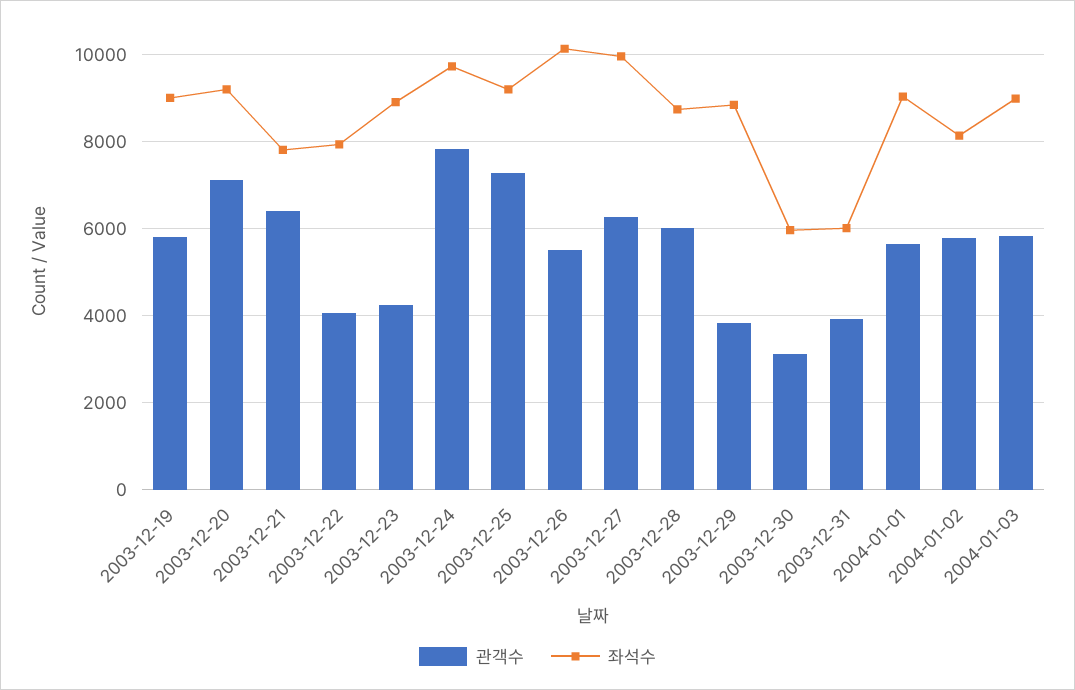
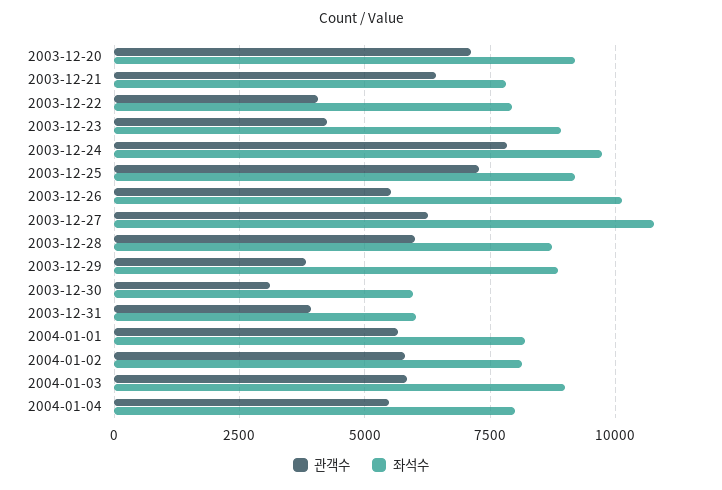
관객수, 2003-12-19: 5800 -> none
좌석수, 2003-12-19: 9000 -> none
좌석수, 2003-12-27: 10000 -> 10750
좌석수, 2004-01-01: 9000 -> 8250
관객수, 2004-01-04: none -> 5500
좌석수, 2004-01-04: none -> 8000

